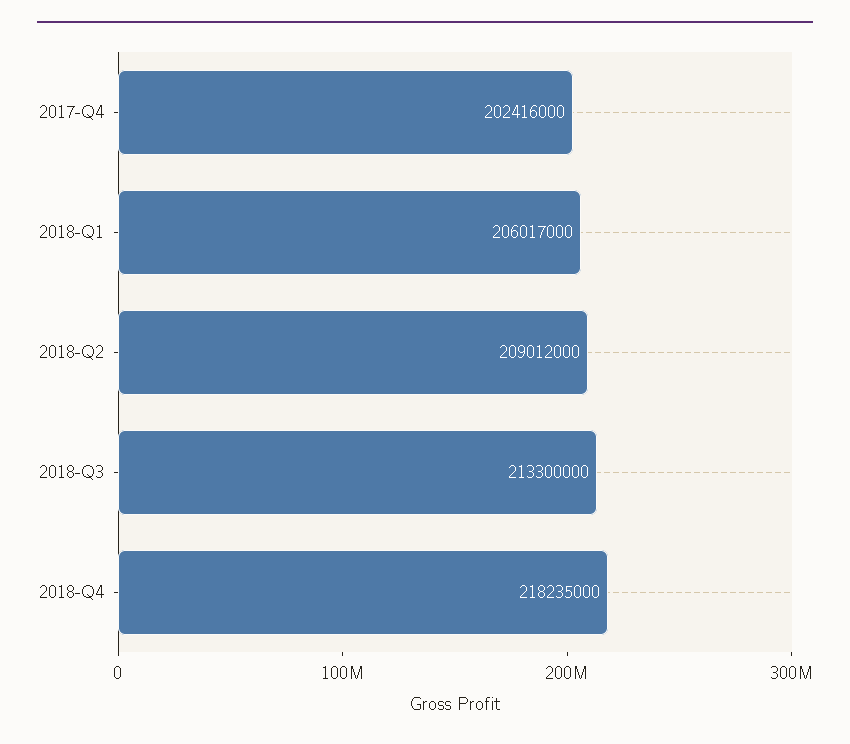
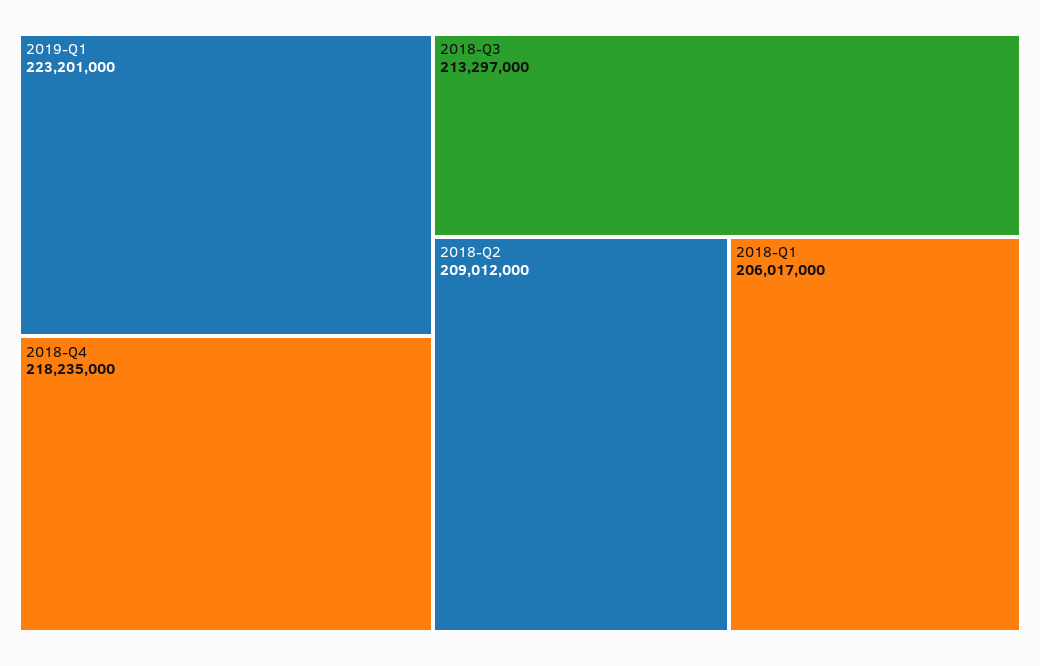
2017-Q4: 202416000 -> none
2018-Q3: 213300000 -> 213297000
2019-Q1: none -> 223201000

